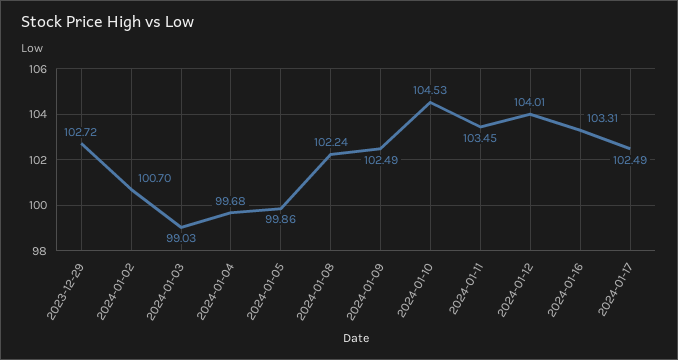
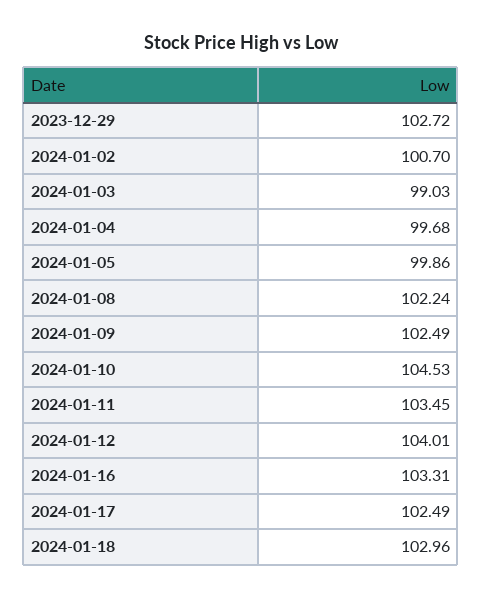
2024-01-18: none -> 102.96

